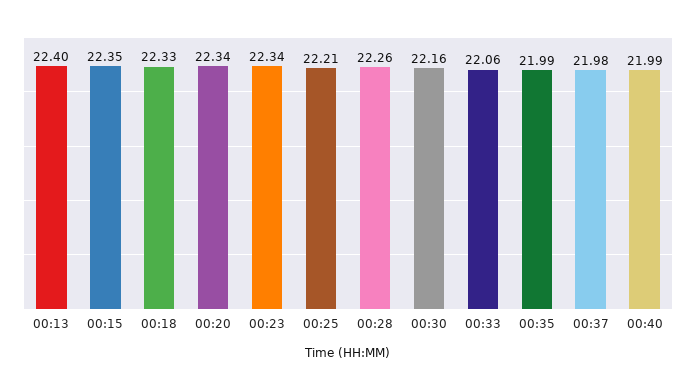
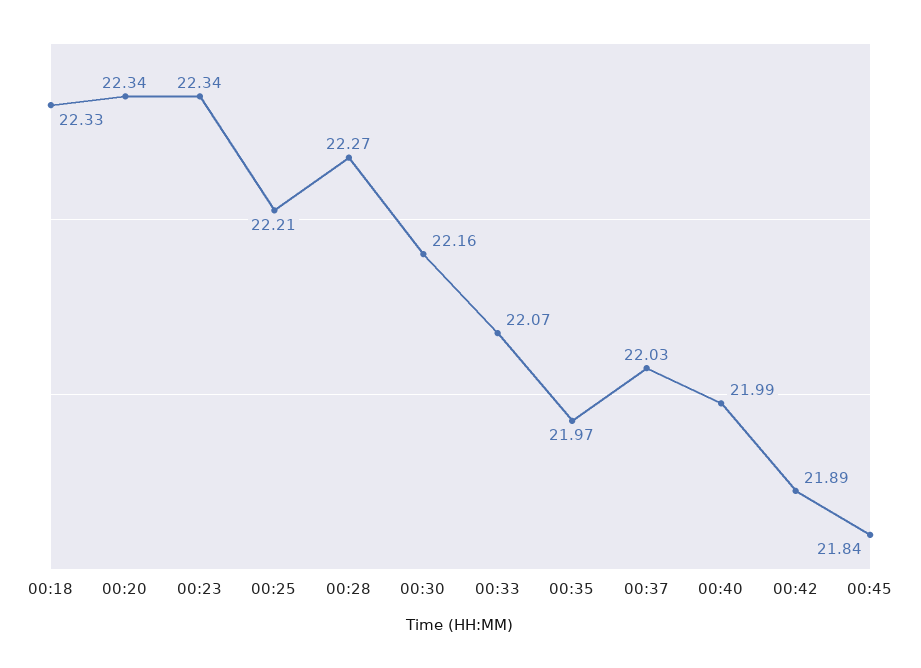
00:13: 22.4 -> none
00:15: 22.35 -> none
00:28: 22.26 -> 22.27
00:33: 22.06 -> 22.07
00:35: 21.99 -> 21.97
00:37: 21.98 -> 22.03
00:42: none -> 21.89
00:45: none -> 21.84

